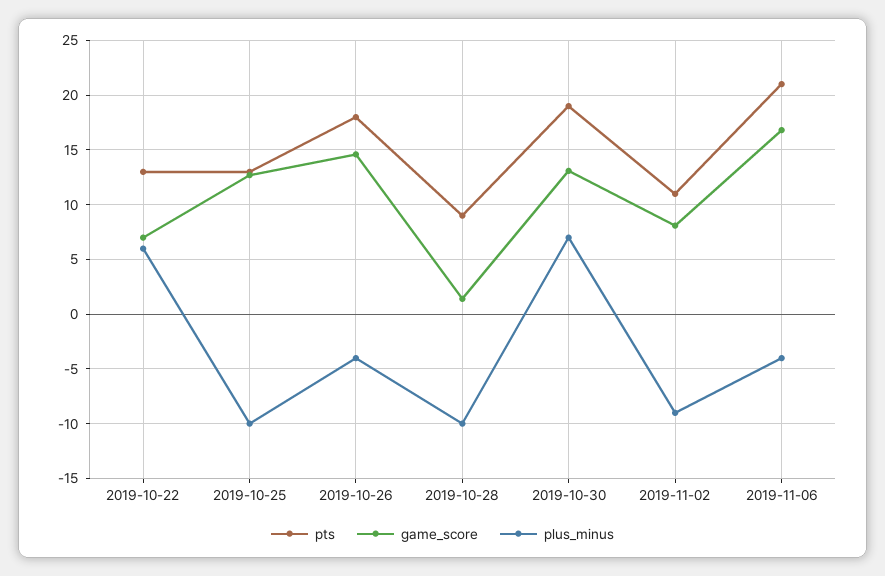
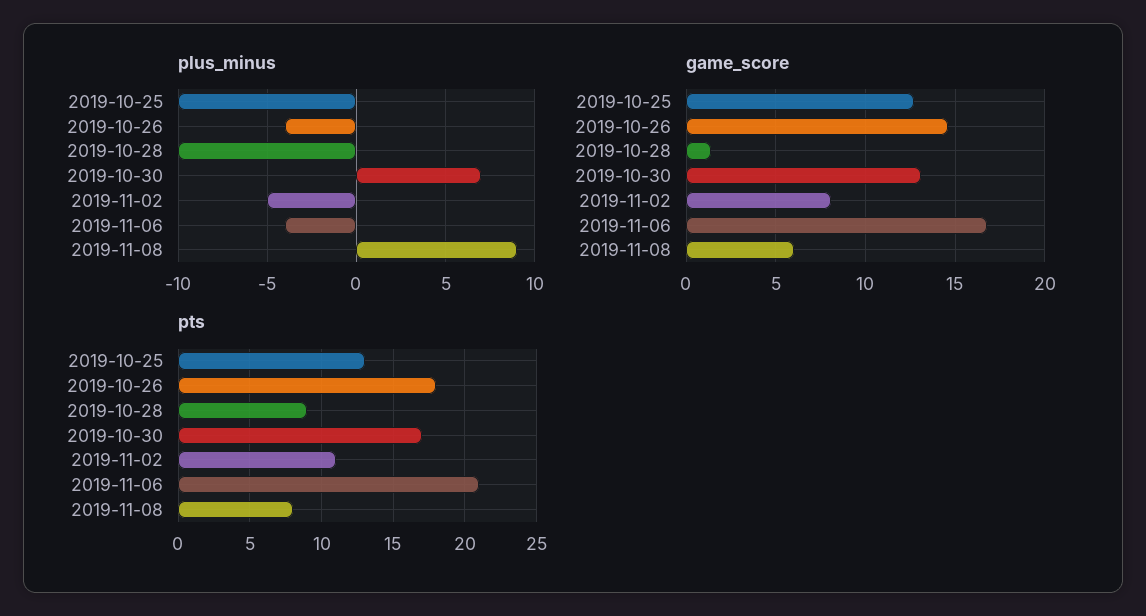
pts, 2019-10-22: 13 -> none
game_score, 2019-10-22: 7 -> none
plus_minus, 2019-10-22: 6 -> none
pts, 2019-10-30: 19 -> 17
plus_minus, 2019-11-02: -9 -> -5
plus_minus, 2019-11-08: none -> 9
game_score, 2019-11-08: none -> 6
pts, 2019-11-08: none -> 8

